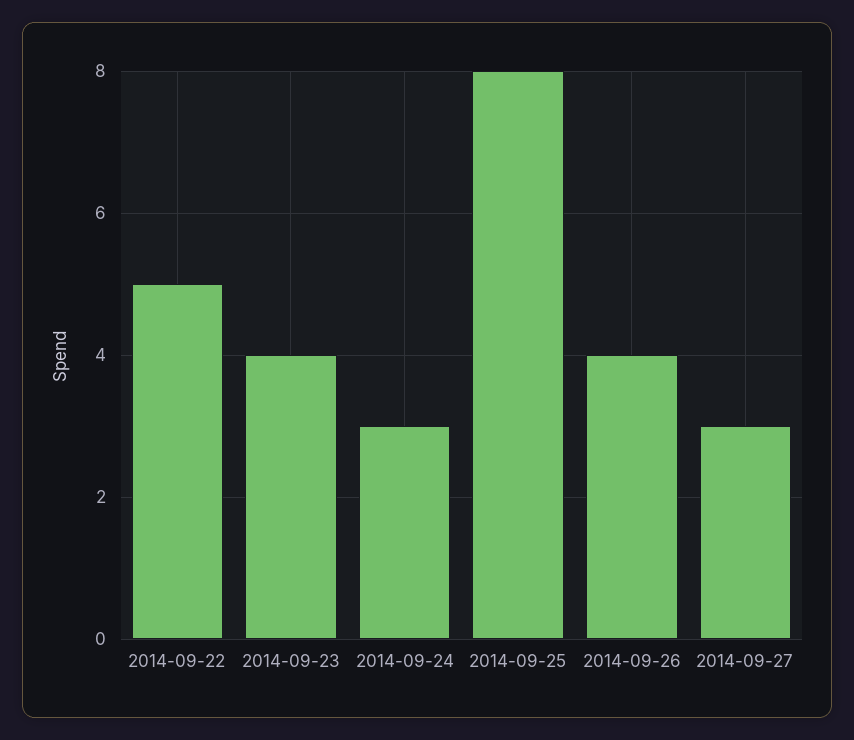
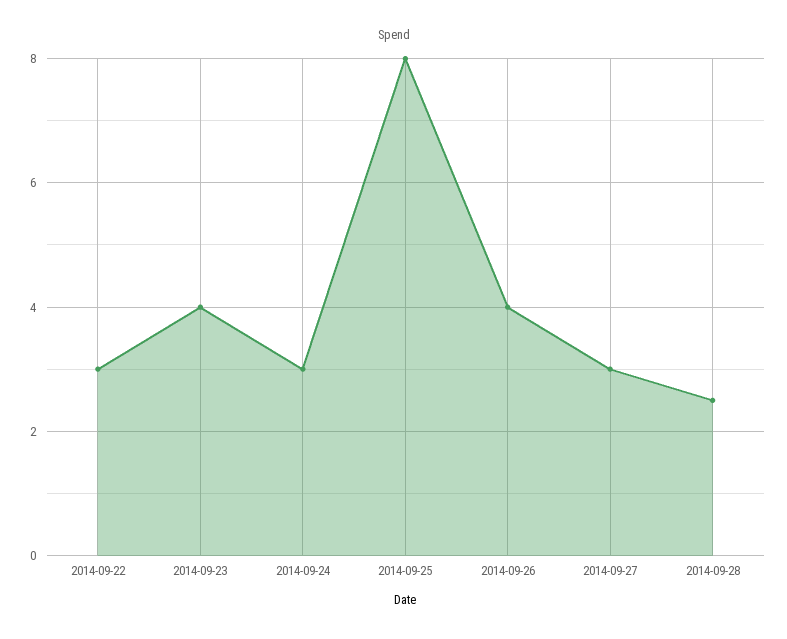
2014-09-22: 5 -> 3
2014-09-28: none -> 2.5

